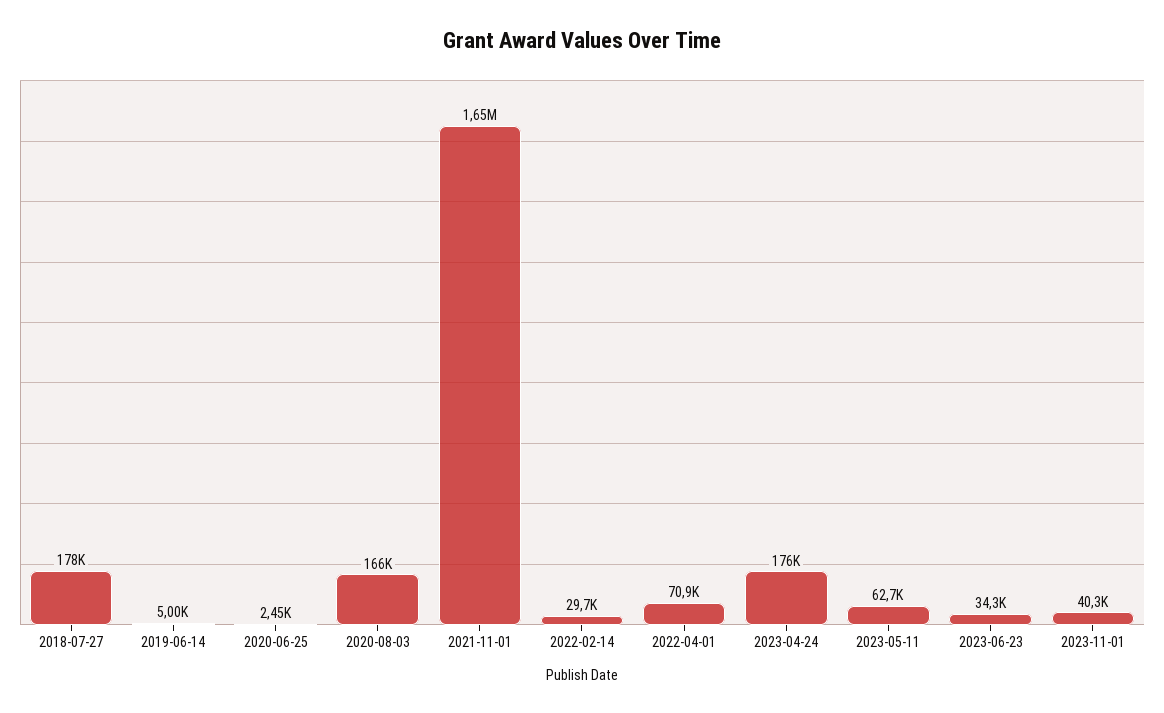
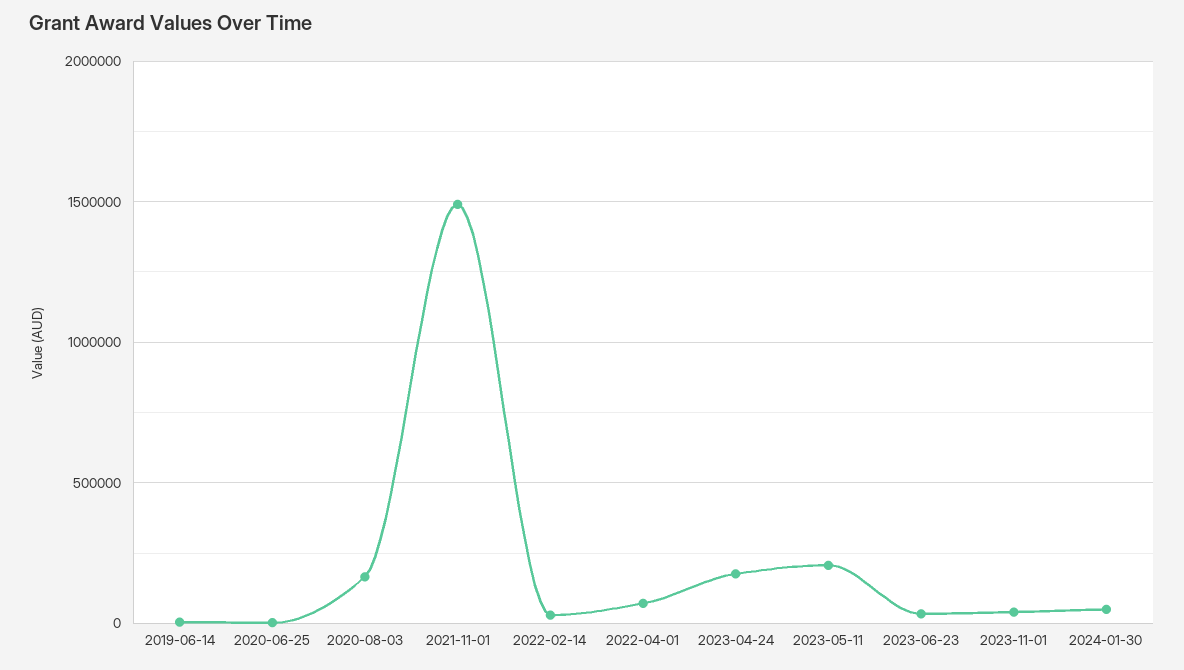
2018-07-27: 178000 -> none
2021-11-01: 1650000 -> 1500000
2023-05-11: 62700 -> 200000
2024-01-30: none -> 50000

